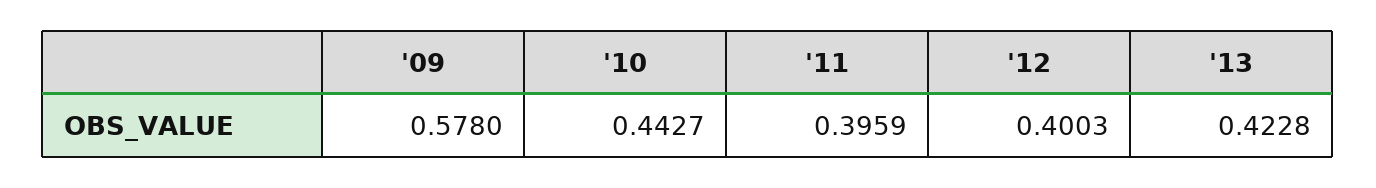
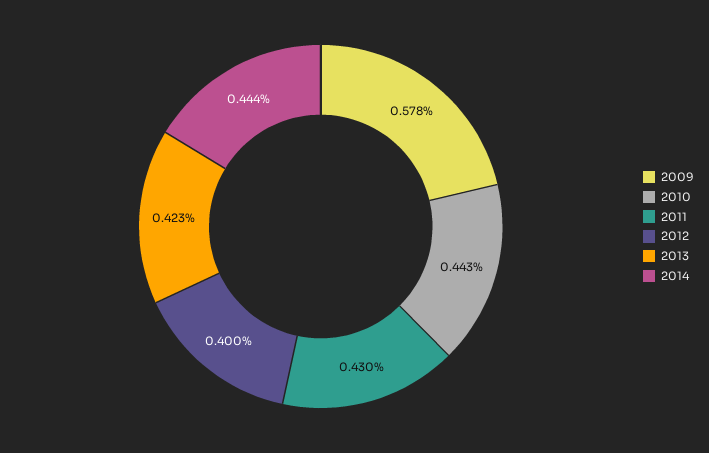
'11: 0.3959 -> 0.43
2014: none -> 0.444

